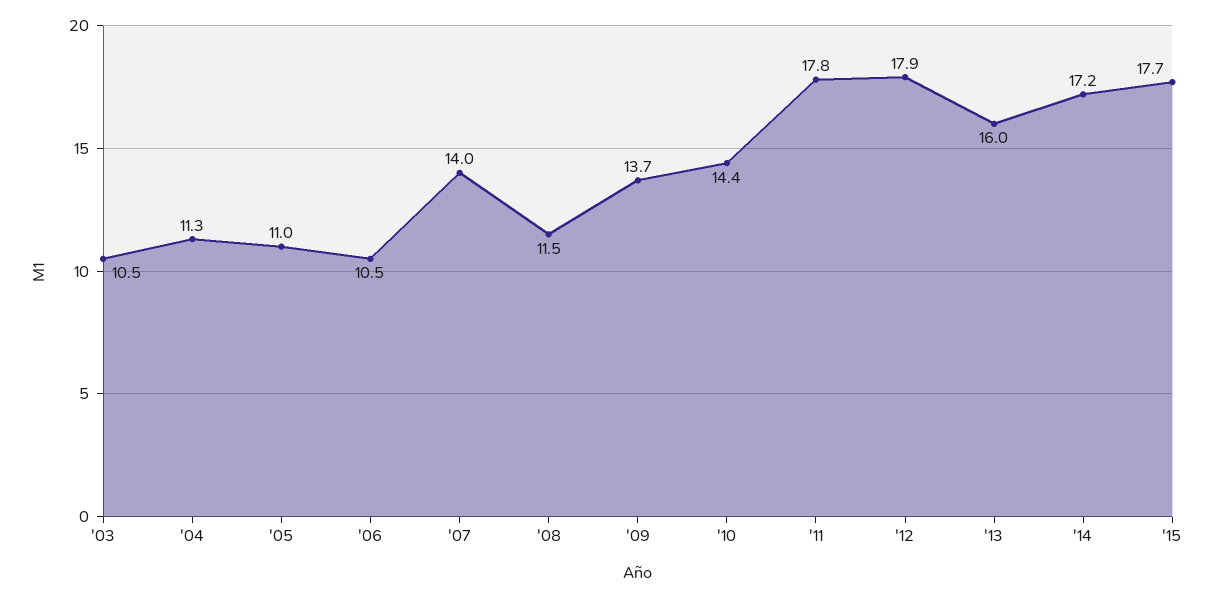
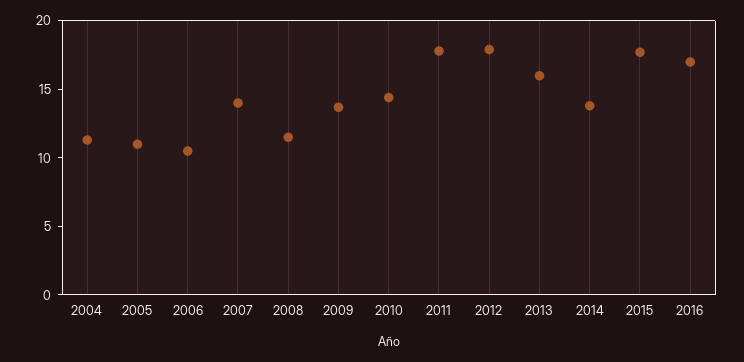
'03: 10.5 -> none
'14: 17.2 -> 14
2016: none -> 17

